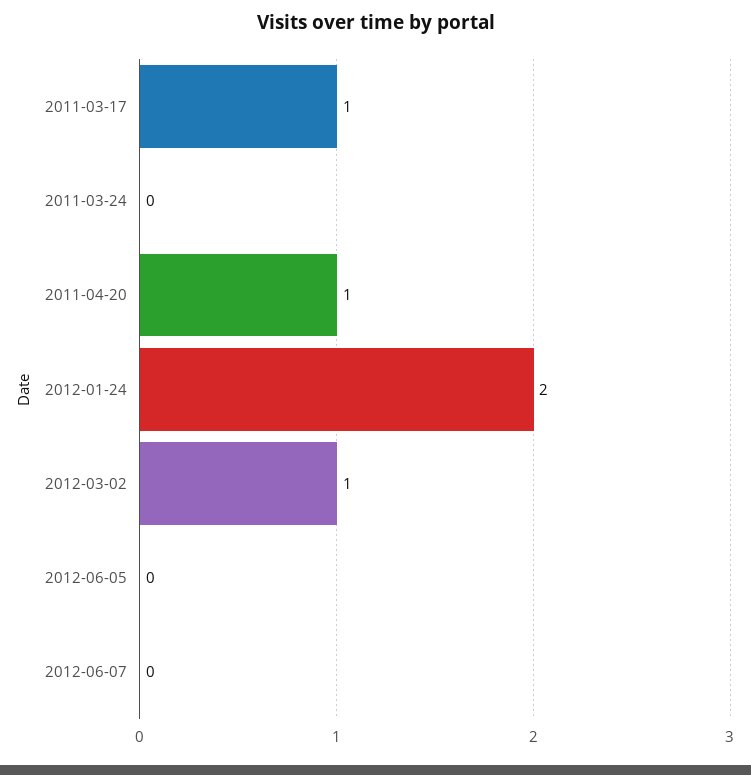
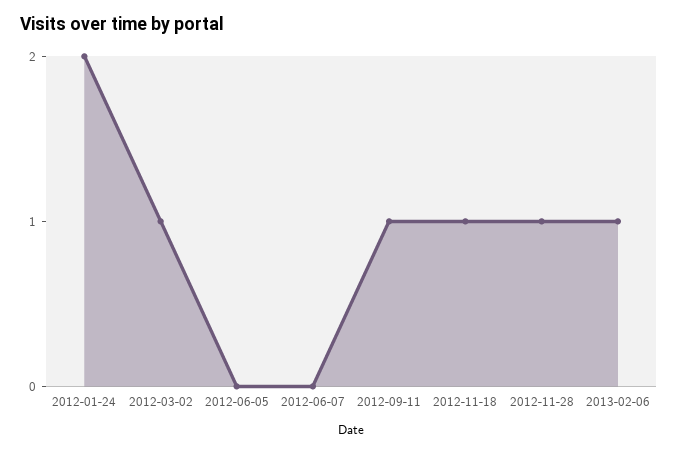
2011-03-17: 1 -> none
2011-03-24: 0 -> none
2011-04-20: 1 -> none
2012-09-11: none -> 1
2012-11-18: none -> 1
2012-11-28: none -> 1
2013-02-06: none -> 1

